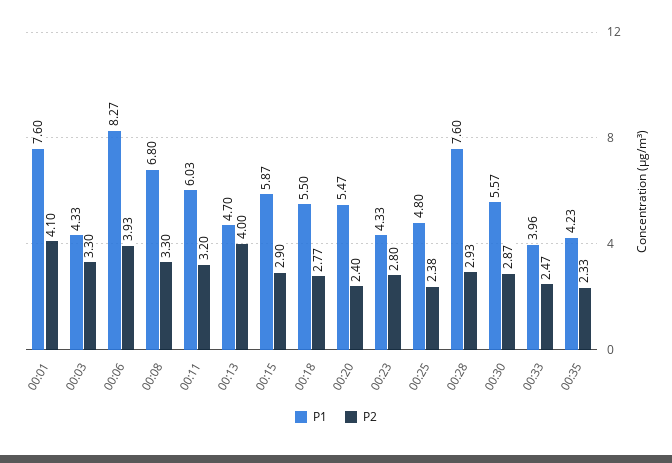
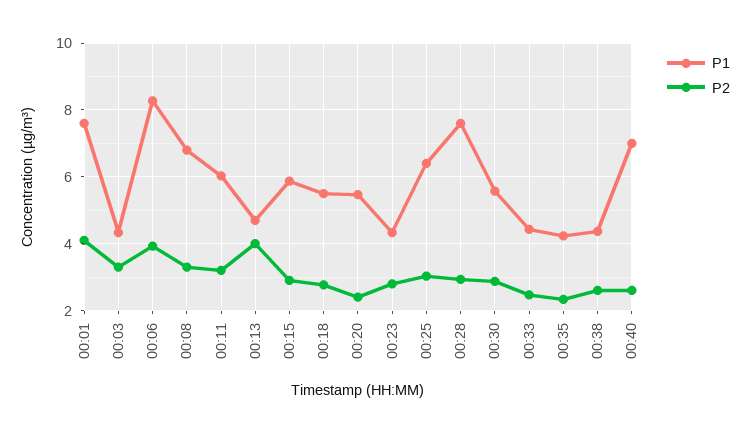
P1, 00:25: 4.8 -> 6.4
P2, 00:25: 2.38 -> 3
P1, 00:33: 3.96 -> 4.4
P1, 00:38: none -> 4.4
P2, 00:38: none -> 2.6
P1, 00:40: none -> 7
P2, 00:40: none -> 2.6

